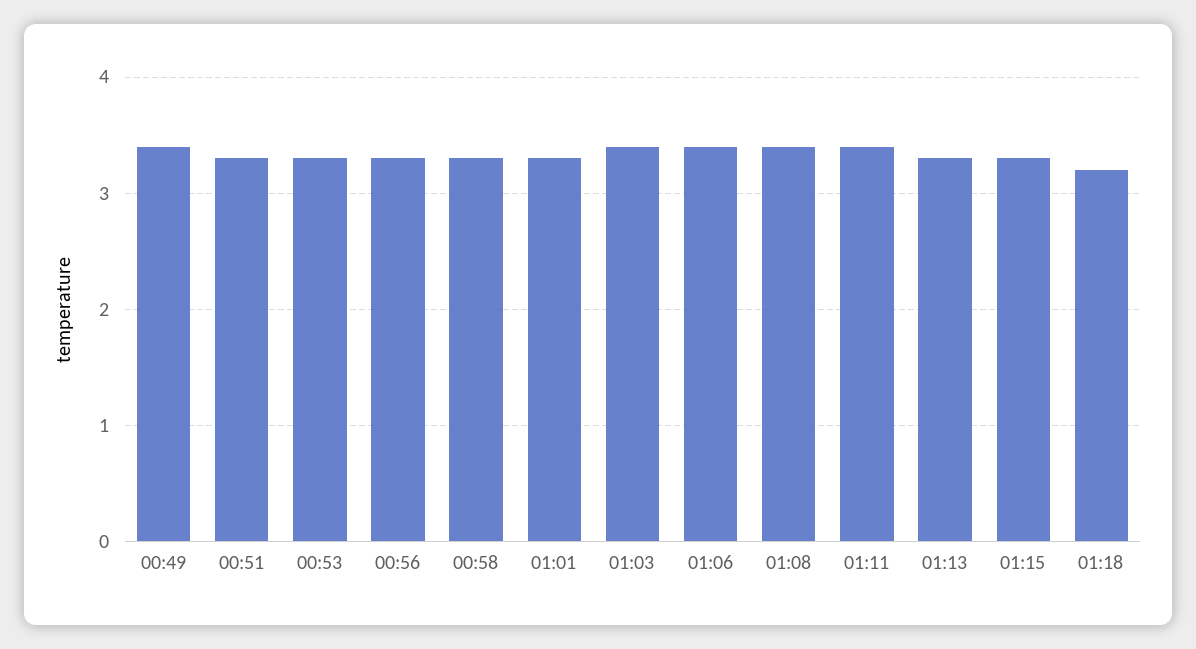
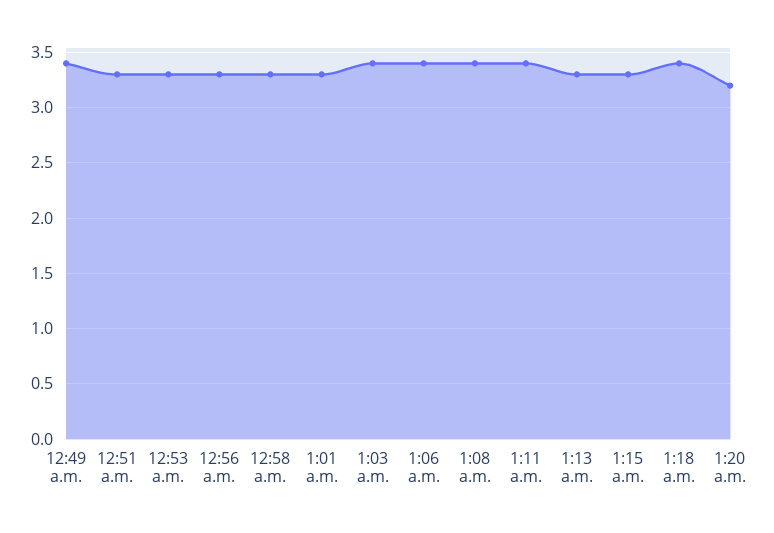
01:18: 3.2 -> 3.4
1:20 a.m.: none -> 3.2

